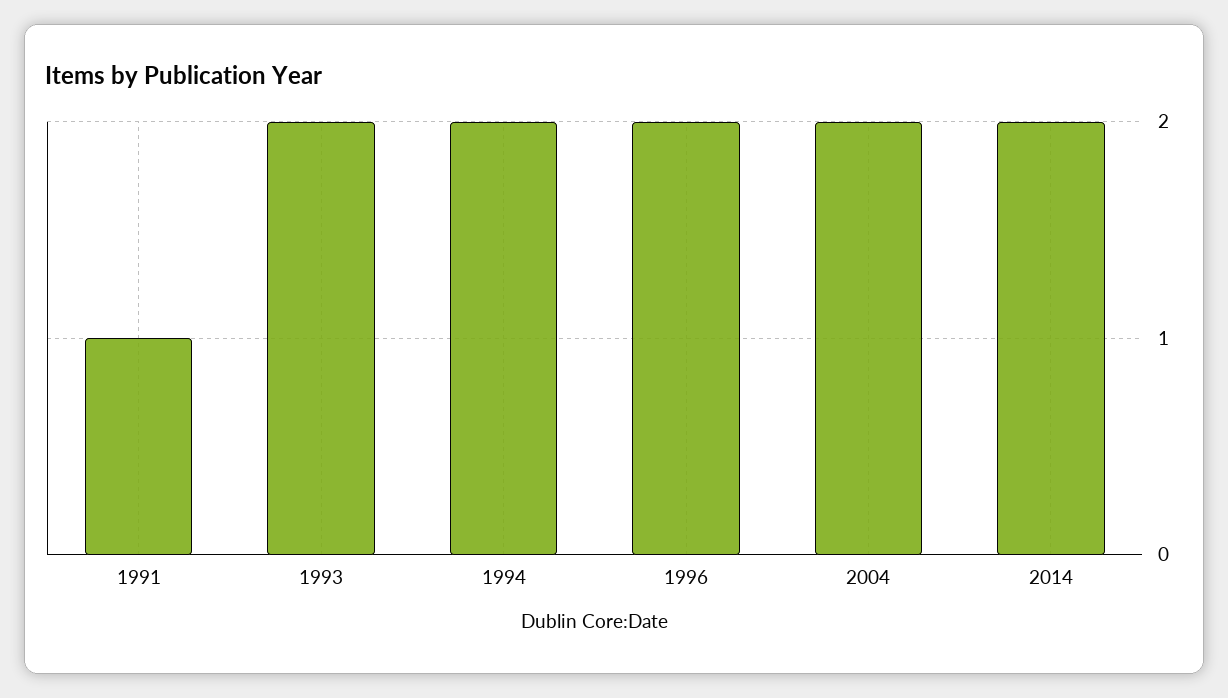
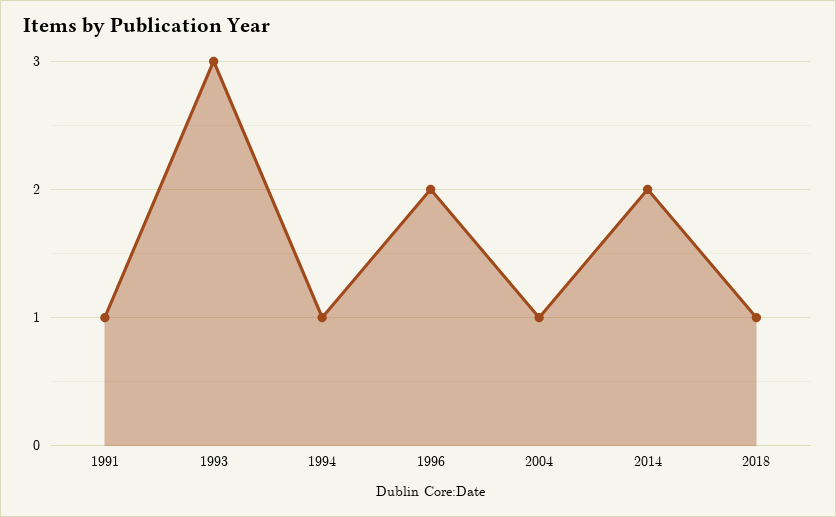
1993: 2 -> 3
1994: 2 -> 1
2004: 2 -> 1
2018: none -> 1

